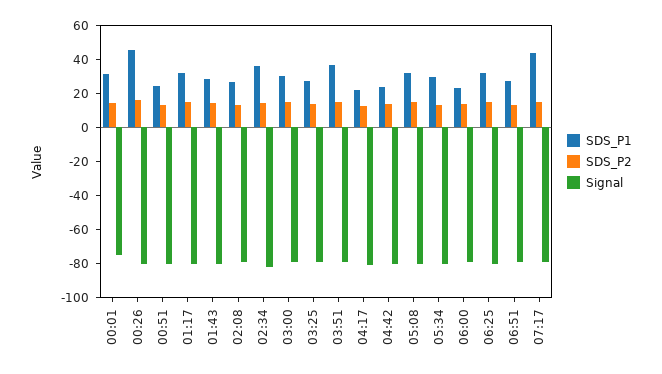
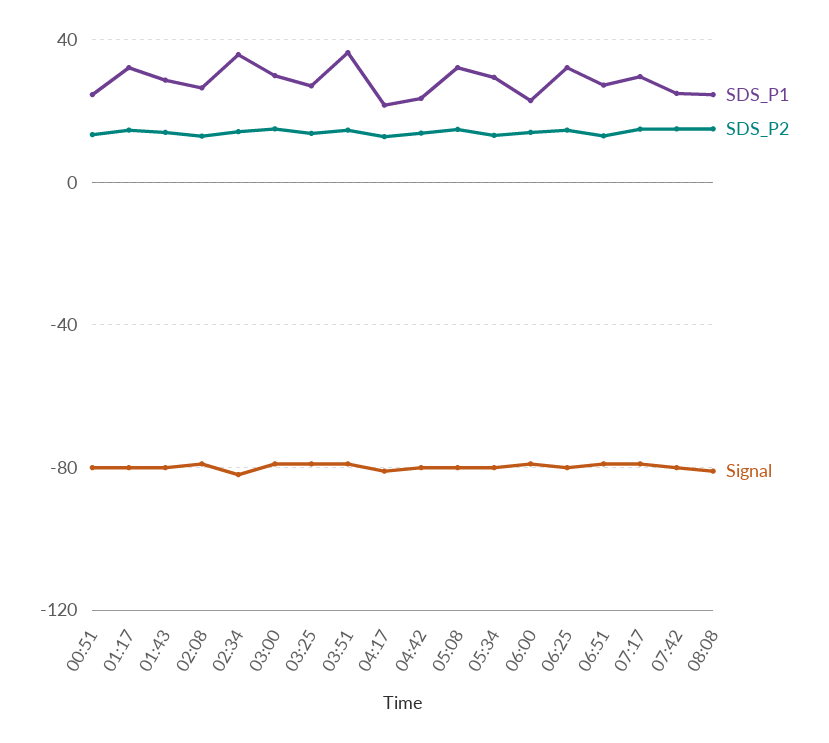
SDS_P1, 00:01: 30 -> none
SDS_P2, 00:01: 15 -> none
Signal, 00:01: -75 -> none
SDS_P1, 00:26: 45 -> none
SDS_P2, 00:26: 15 -> none
Signal, 00:26: -80 -> none
SDS_P1, 07:17: 45 -> 30
SDS_P1, 07:42: none -> 25
SDS_P2, 07:42: none -> 15
Signal, 07:42: none -> -80
SDS_P1, 08:08: none -> 25
SDS_P2, 08:08: none -> 15
Signal, 08:08: none -> -80

